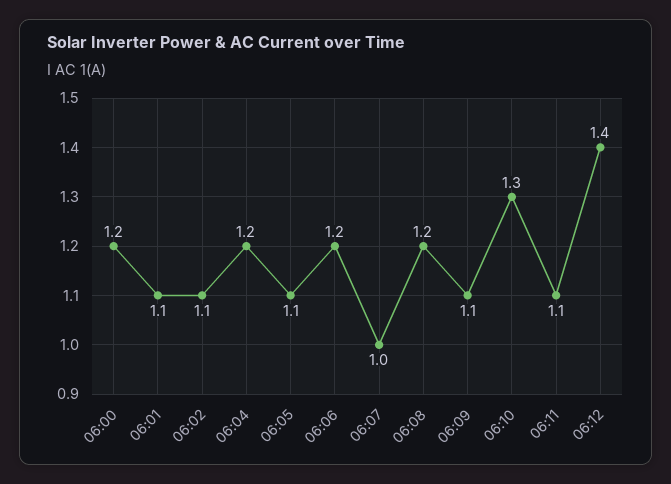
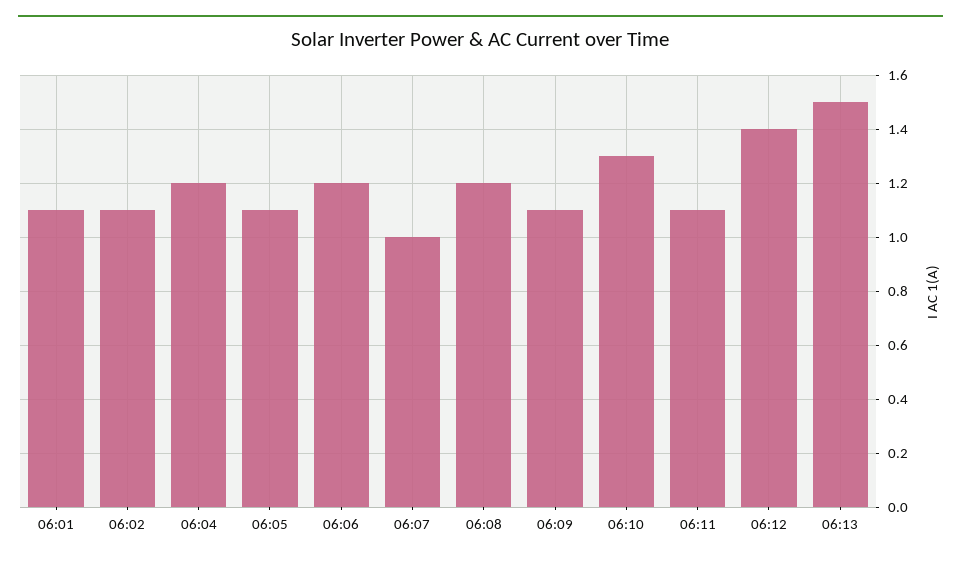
06:00: 1.2 -> none
06:13: none -> 1.5

